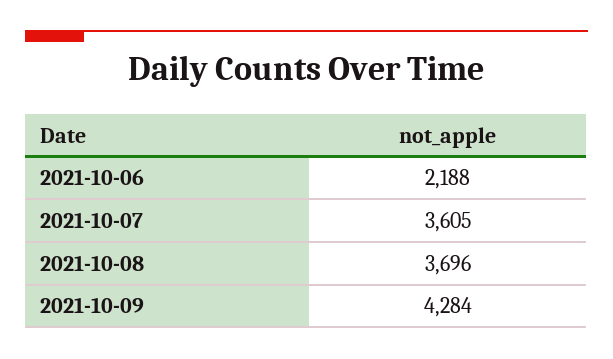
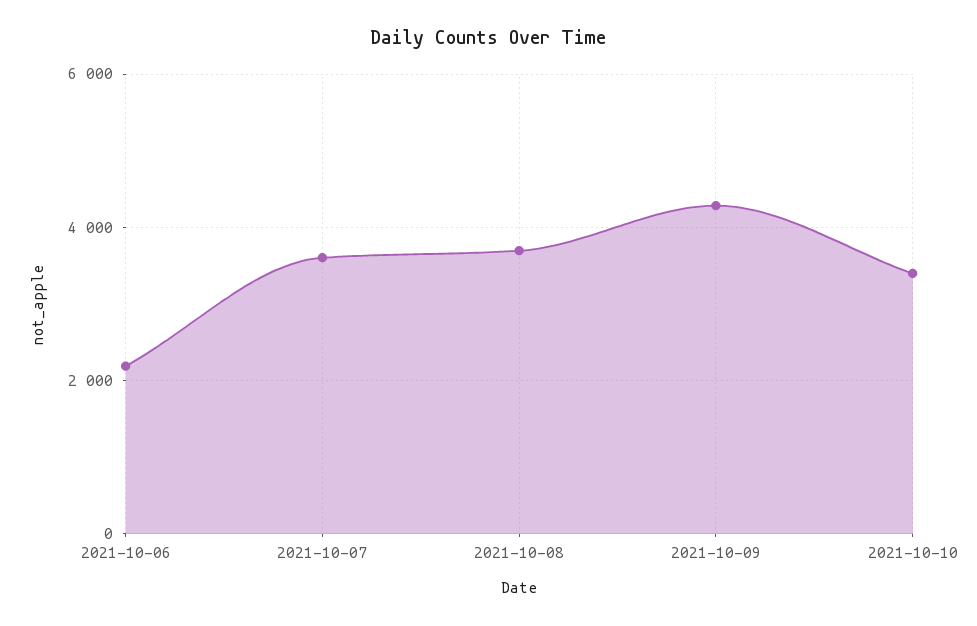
2021-10-10: none -> 3400

